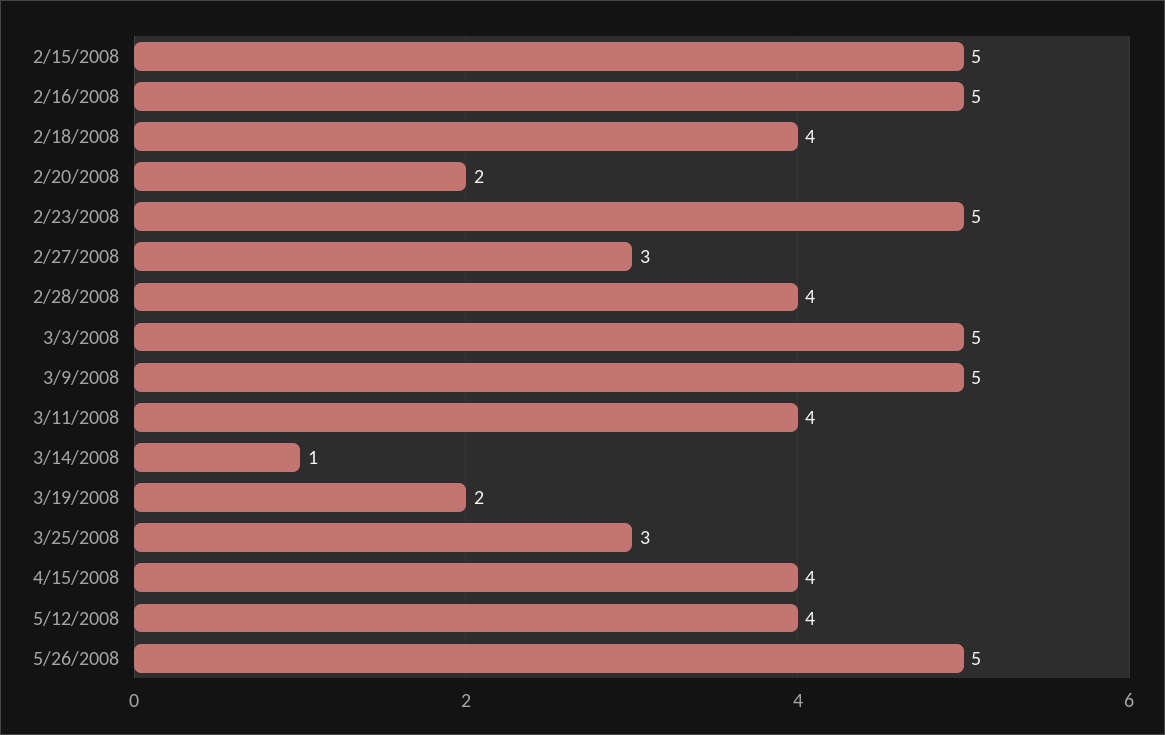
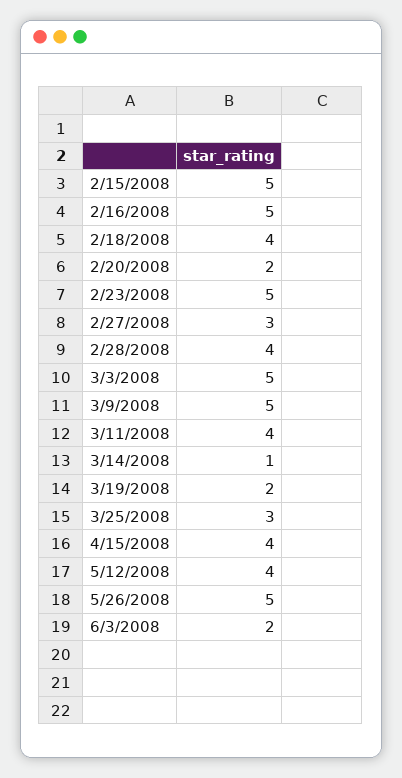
6/3/2008: none -> 2

